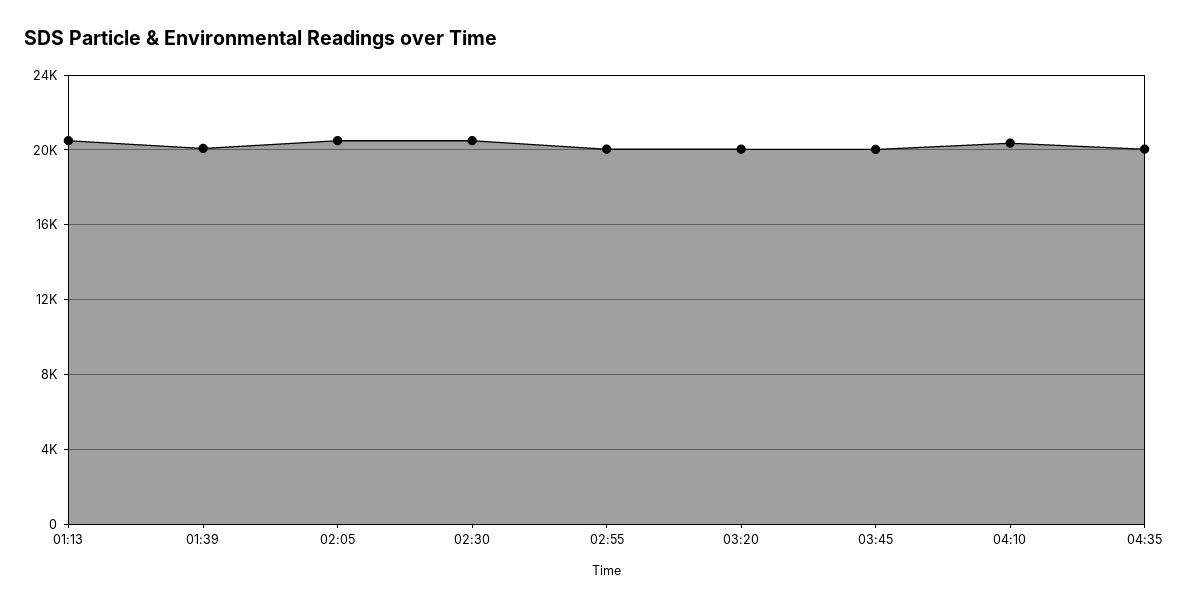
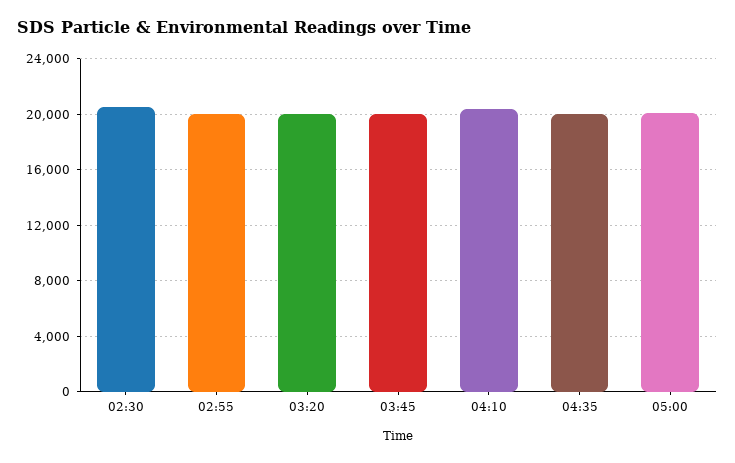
01:13: 20500 -> none
01:39: 20000 -> none
02:05: 20500 -> none
05:00: none -> 20000

